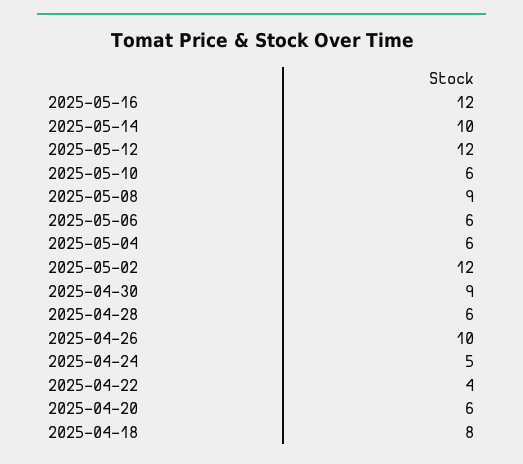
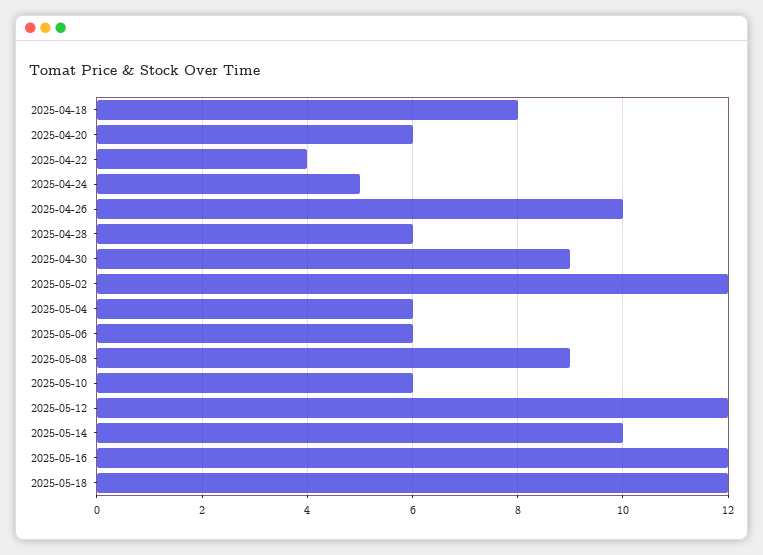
2025-05-18: none -> 12

